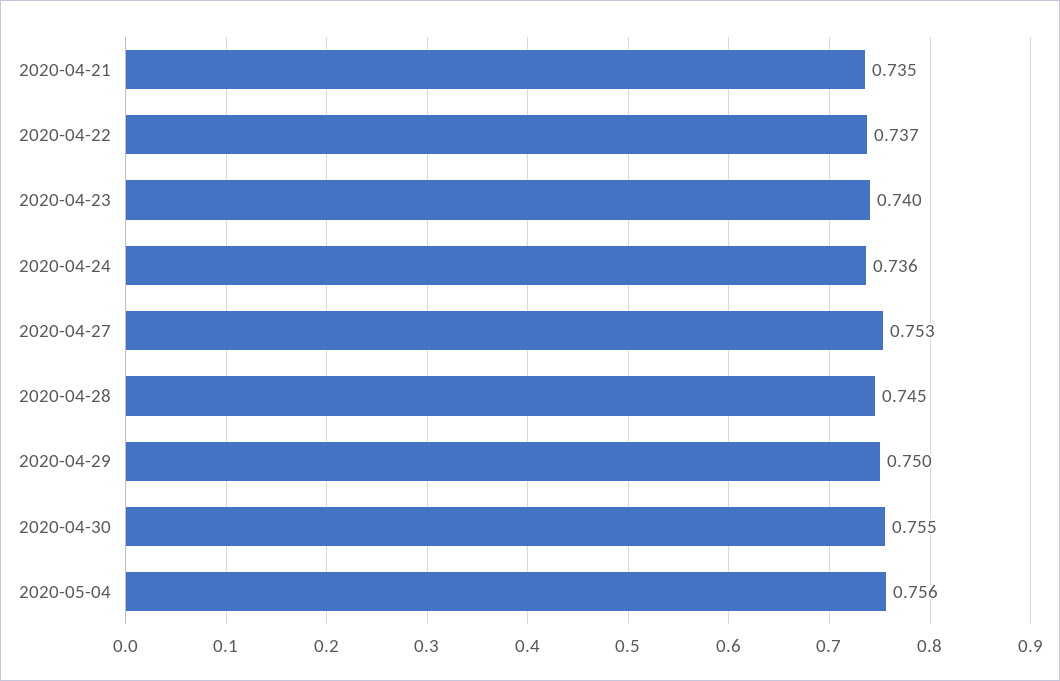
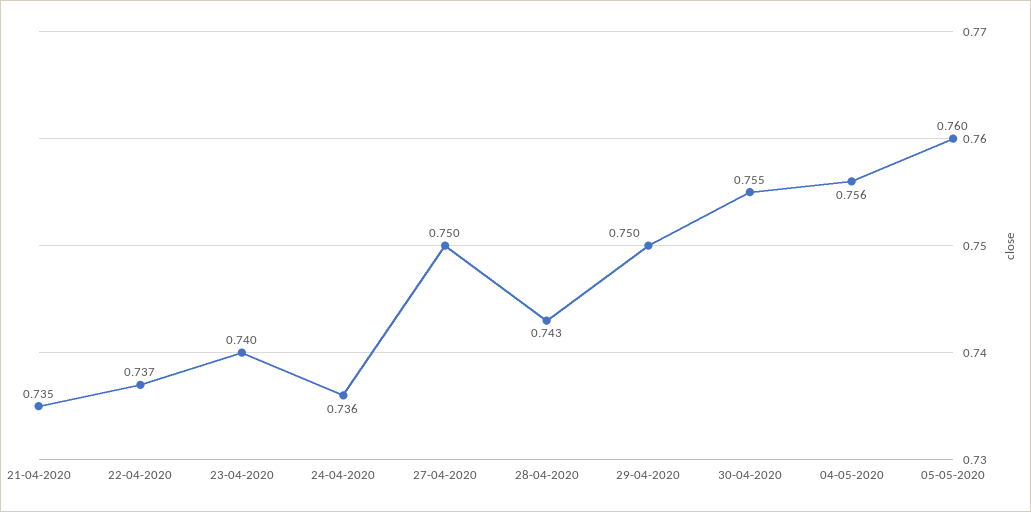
2020-04-27: 0.753 -> 0.75
2020-04-28: 0.745 -> 0.743
05-05-2020: none -> 0.76

